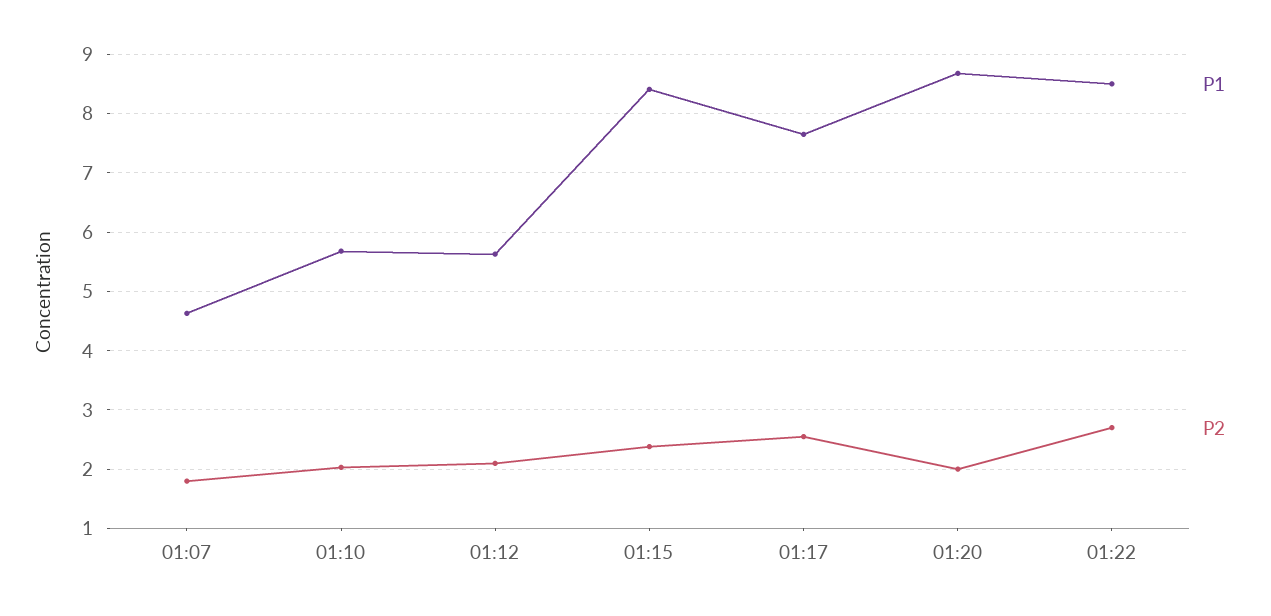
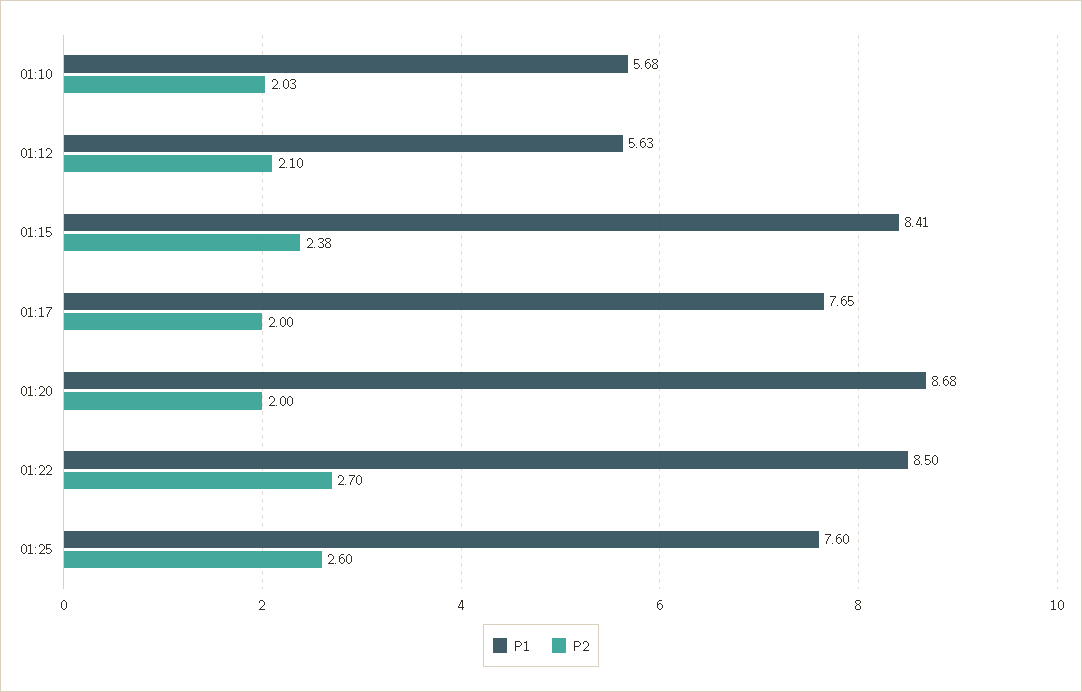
P1, 01:07: 4.6 -> none
P2, 01:07: 1.8 -> none
P2, 01:17: 2.6 -> 2
P1, 01:25: none -> 7.6
P2, 01:25: none -> 2.6

